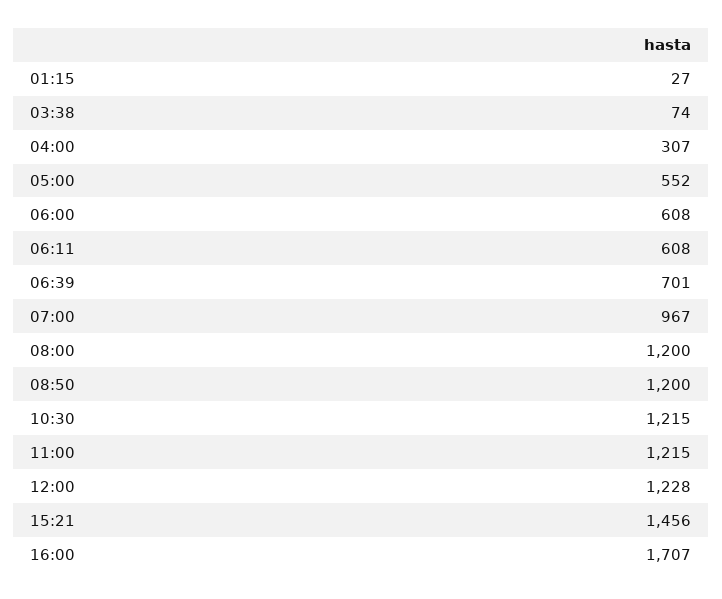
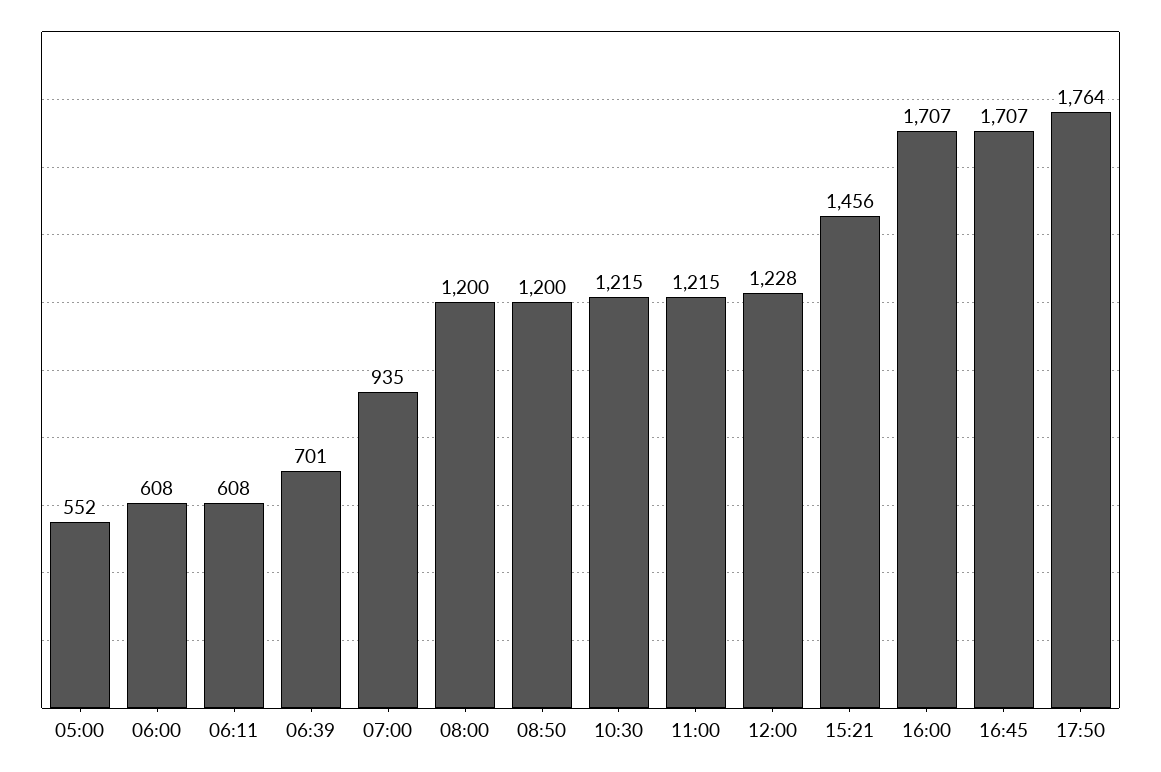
01:15: 27 -> none
03:38: 74 -> none
04:00: 307 -> none
07:00: 967 -> 935
16:45: none -> 1707
17:50: none -> 1764

